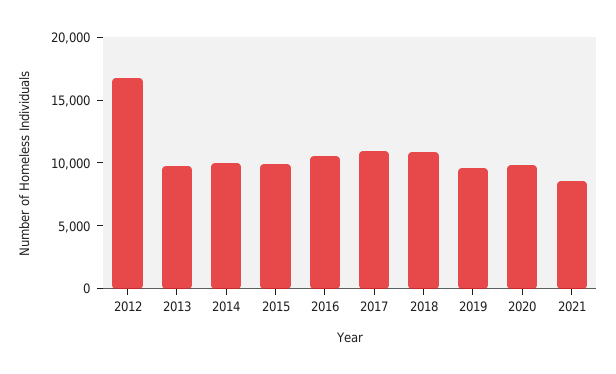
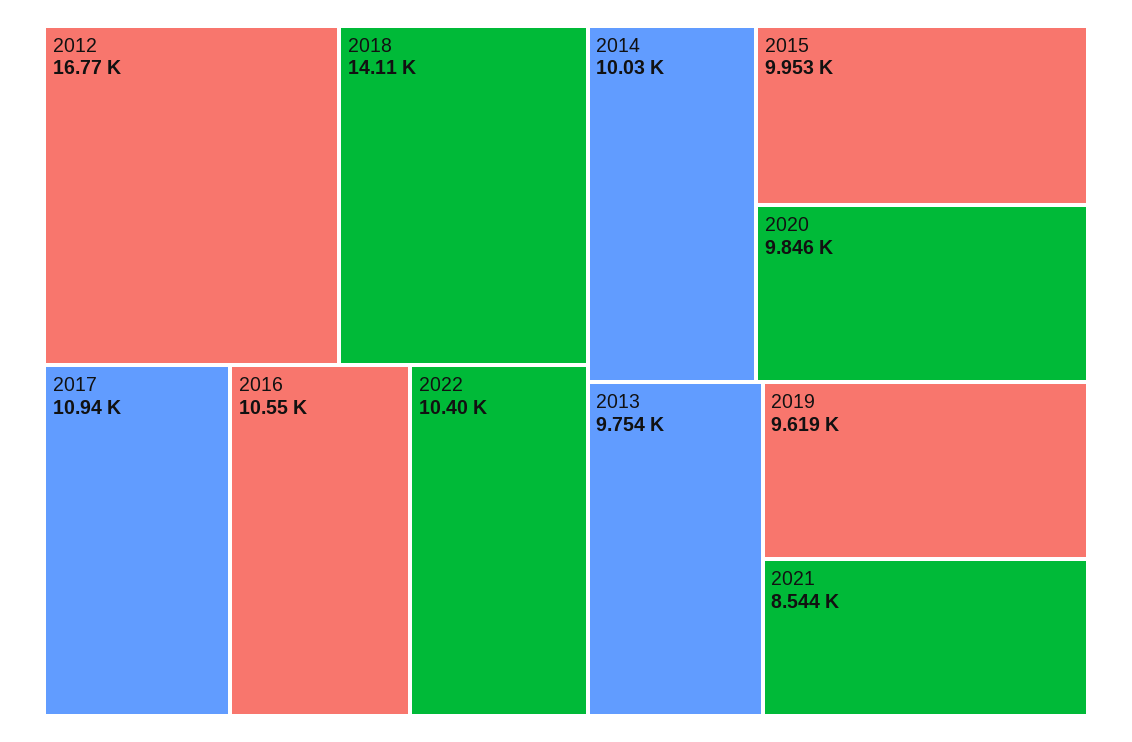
2018: 11000 -> 14110
2022: none -> 10400

